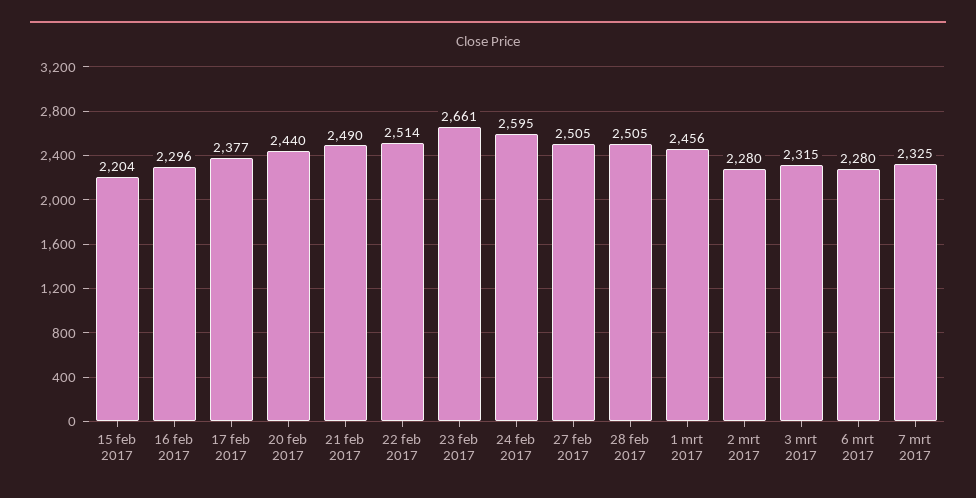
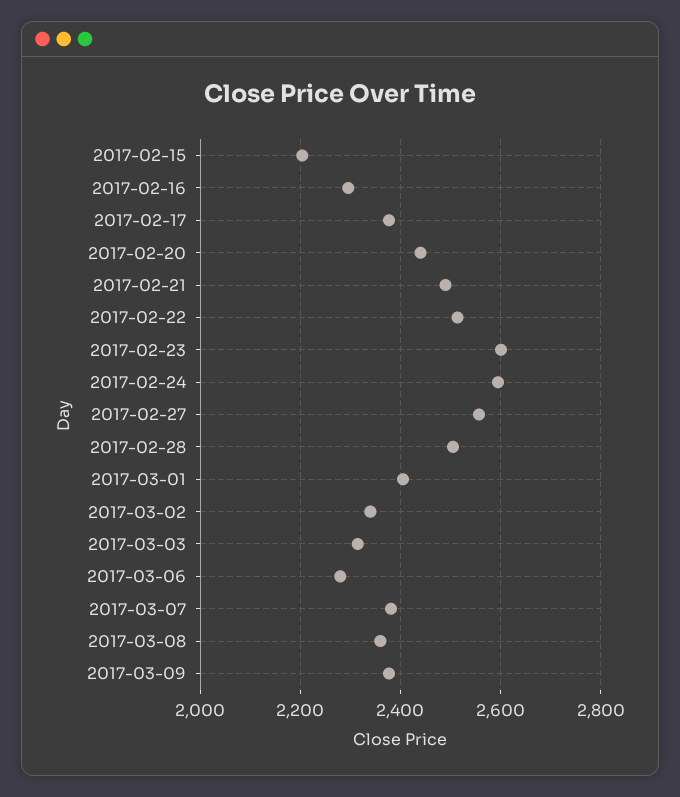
23 feb 2017: 2661 -> 2600
27 feb 2017: 2505 -> 2560
1 mrt 2017: 2456 -> 2400
2 mrt 2017: 2280 -> 2340
7 mrt 2017: 2325 -> 2380
2017-03-08: none -> 2360
2017-03-09: none -> 2380

